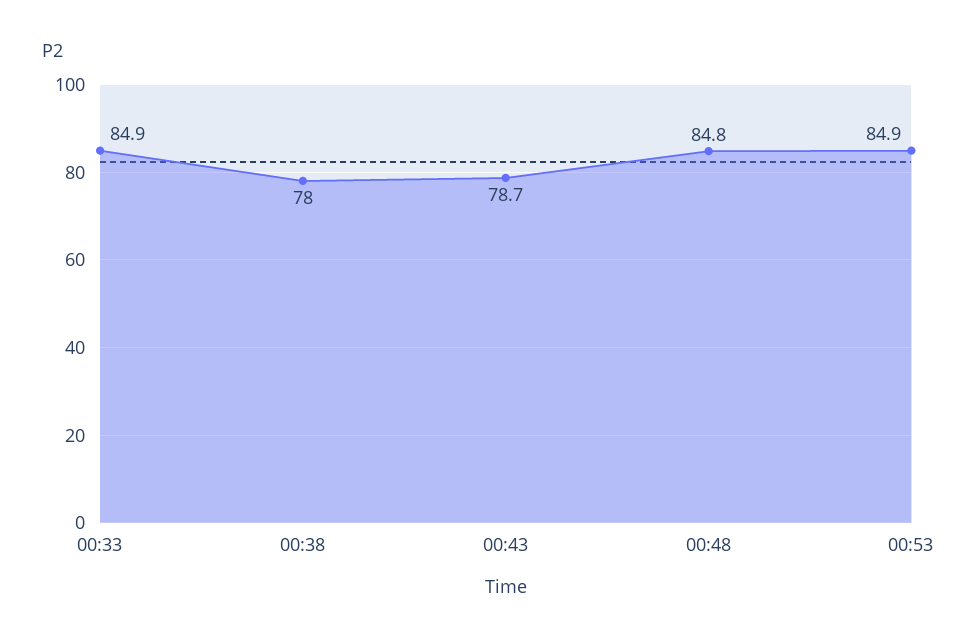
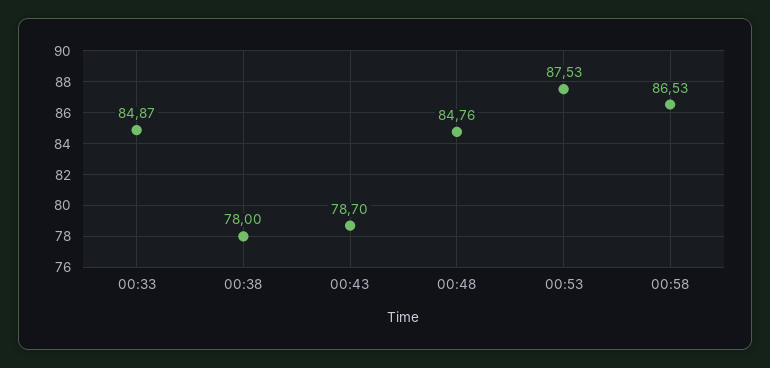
00:53: 84.9 -> 87.53
00:58: none -> 86.53

